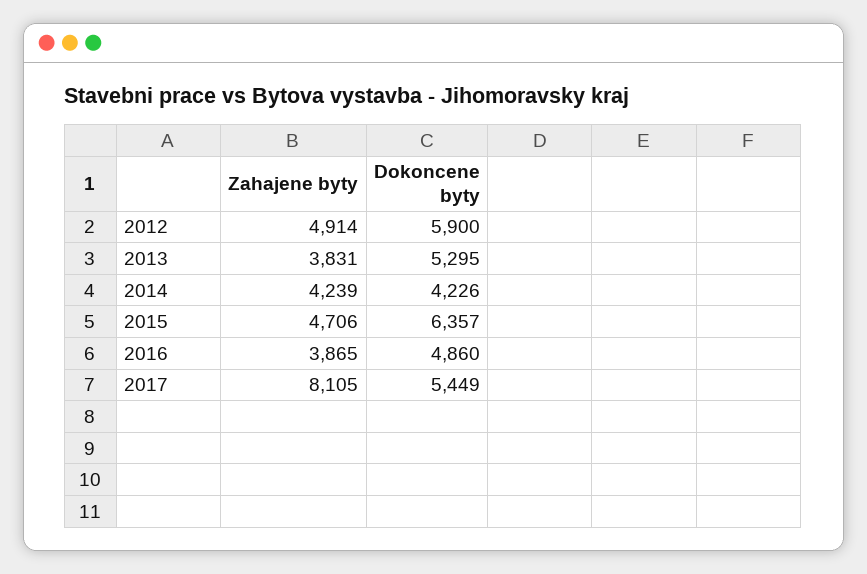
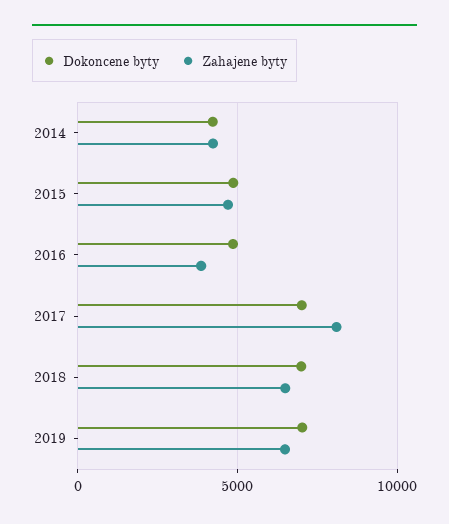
Zahajene byty, 2012: 4914 -> none
Dokoncene byty, 2012: 5900 -> none
Zahajene byty, 2013: 3831 -> none
Dokoncene byty, 2013: 5295 -> none
Dokoncene byty, 2015: 6357 -> 5000
Dokoncene byty, 2017: 5449 -> 7000
Dokoncene byty, 2018: none -> 7000
Zahajene byty, 2018: none -> 6500
Dokoncene byty, 2019: none -> 7000
Zahajene byty, 2019: none -> 6500

